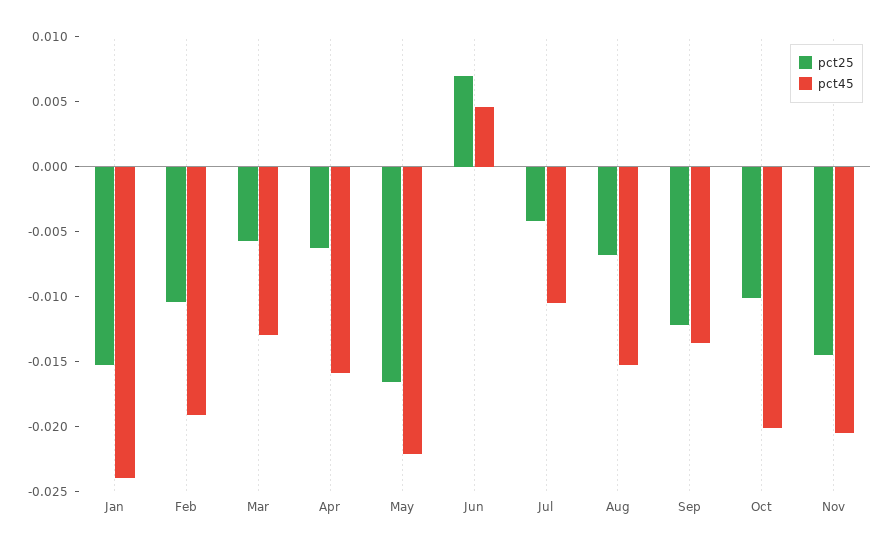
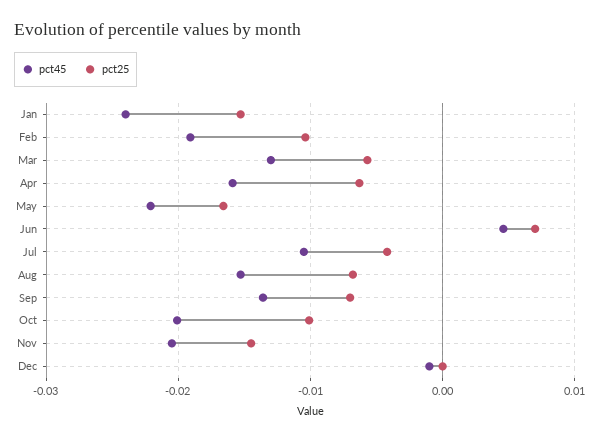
pct25, Sep: -0.012 -> -0.007
pct45, Dec: none -> -0.001
pct25, Dec: none -> 0

